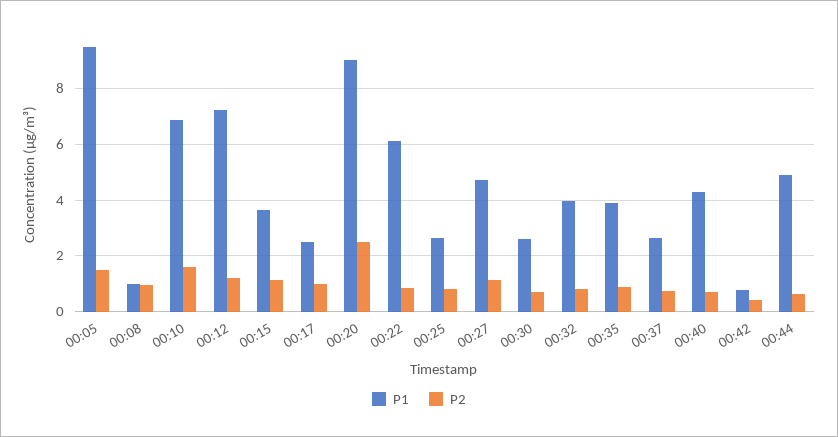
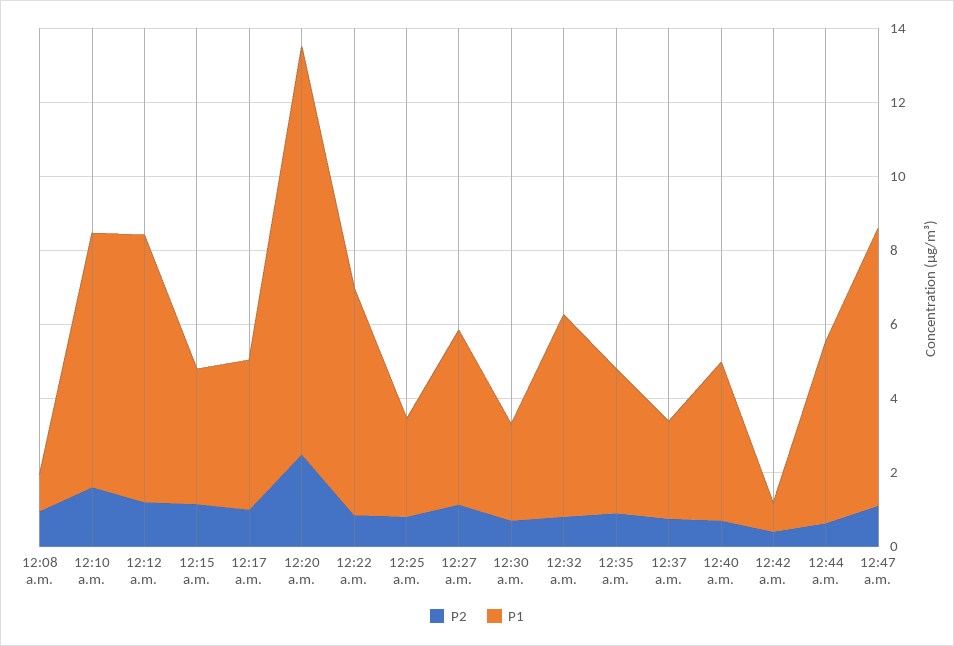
P1, 00:05: 9.5 -> none
P2, 00:05: 1.5 -> none
P1, 00:17: 2.5 -> 4
P1, 00:20: 9 -> 11
P1, 00:32: 4 -> 5.5
P2, 12:47 a.m.: none -> 1
P1, 12:47 a.m.: none -> 7.5

